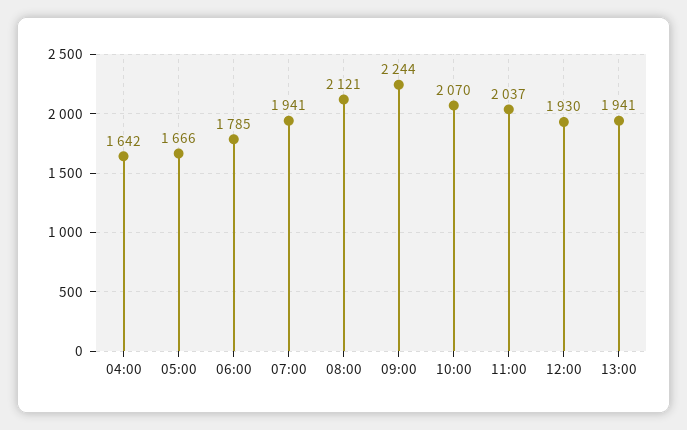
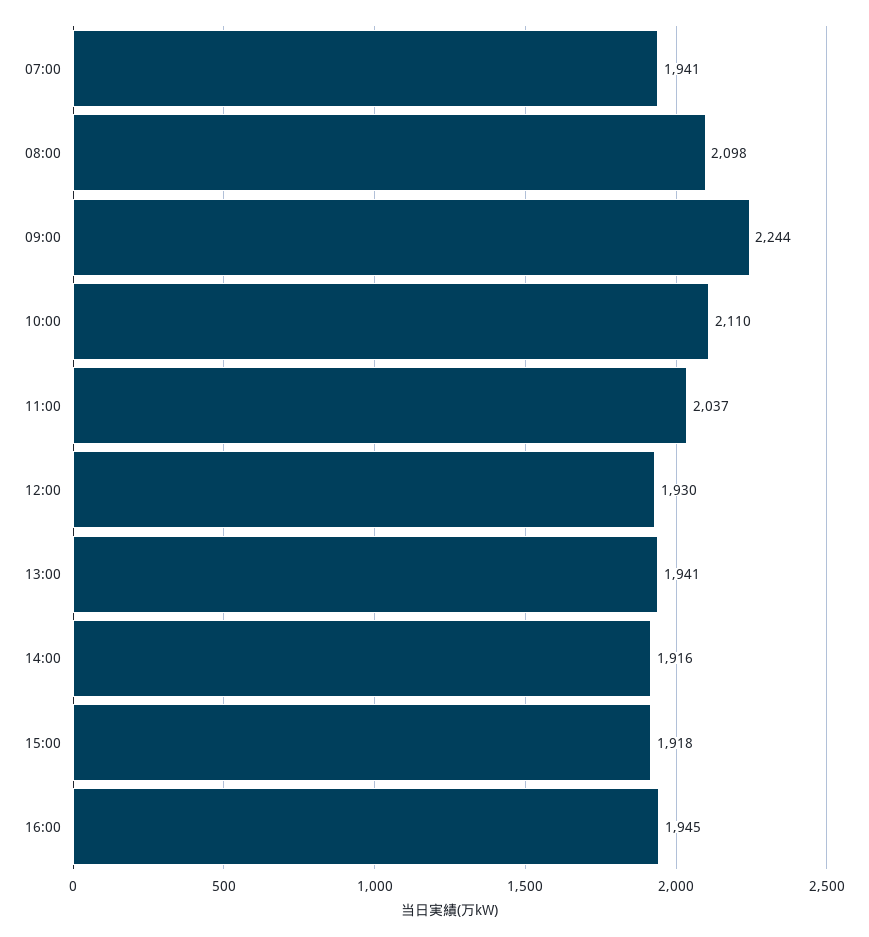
04:00: 1642 -> none
05:00: 1666 -> none
06:00: 1785 -> none
08:00: 2121 -> 2098
10:00: 2070 -> 2110
14:00: none -> 1916
15:00: none -> 1918
16:00: none -> 1945

